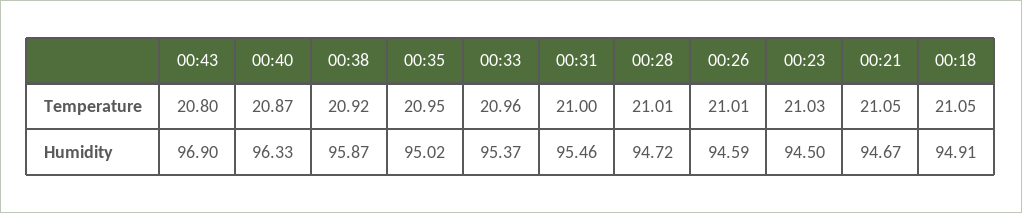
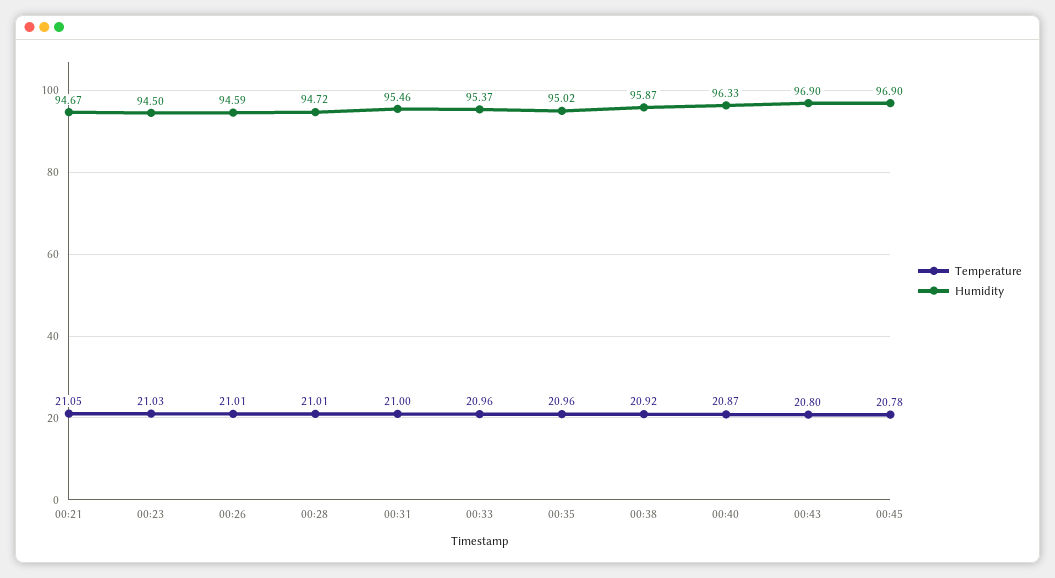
Temperature, 00:35: 20.95 -> 20.96
Temperature, 00:18: 21.05 -> none
Humidity, 00:18: 94.91 -> none
Temperature, 00:45: none -> 20.78
Humidity, 00:45: none -> 96.9

